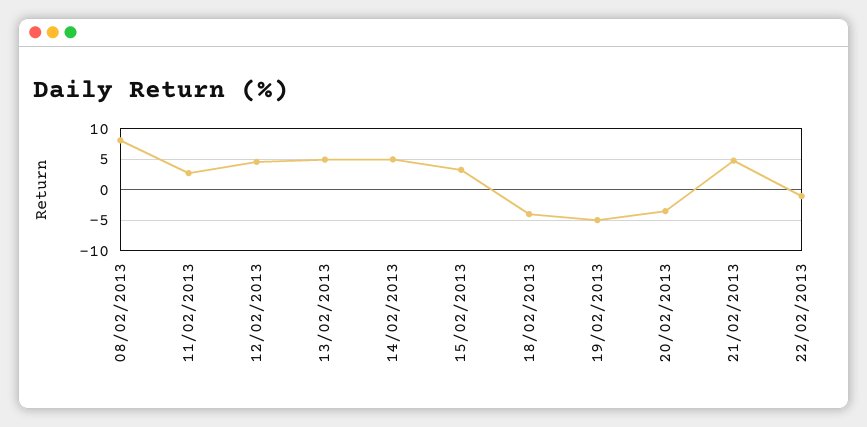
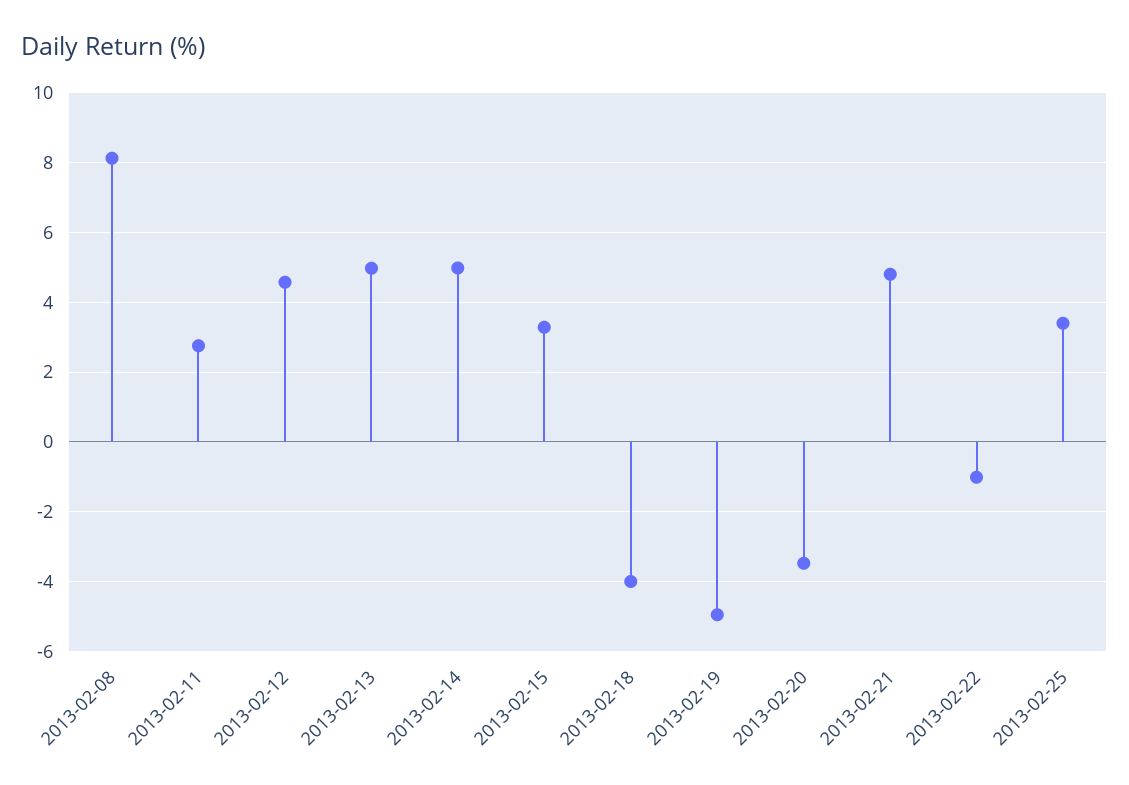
2013-02-25: none -> 3.4

